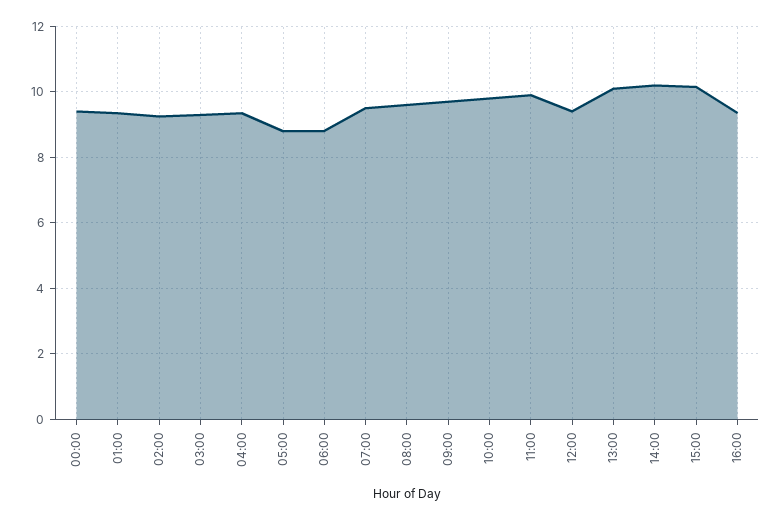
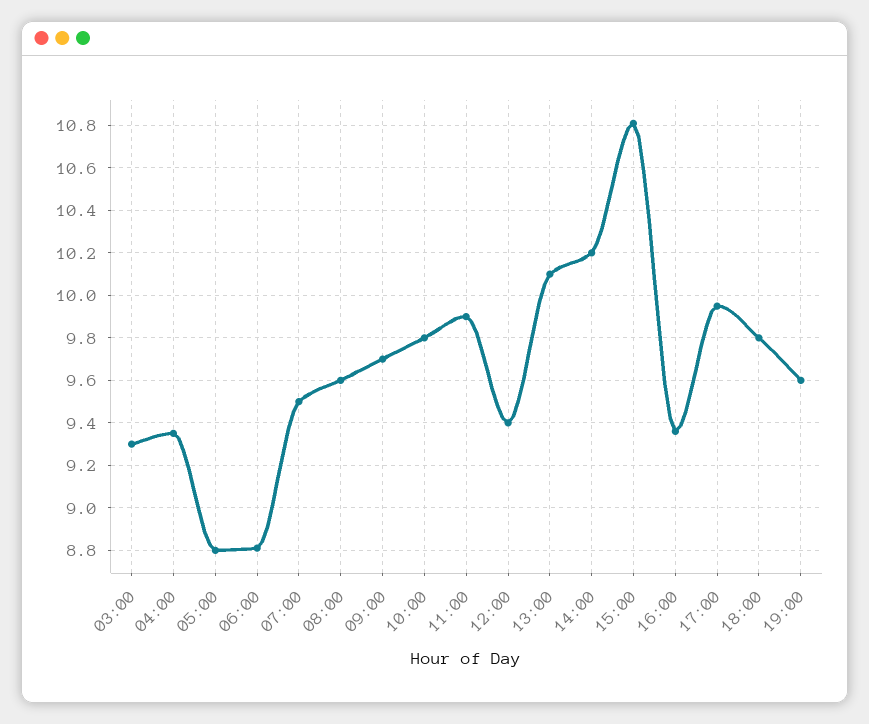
00:00: 9.4 -> none
01:00: 9.4 -> none
02:00: 9.2 -> none
15:00: 10.2 -> 10.8
17:00: none -> 9.95
18:00: none -> 9.8
19:00: none -> 9.6

